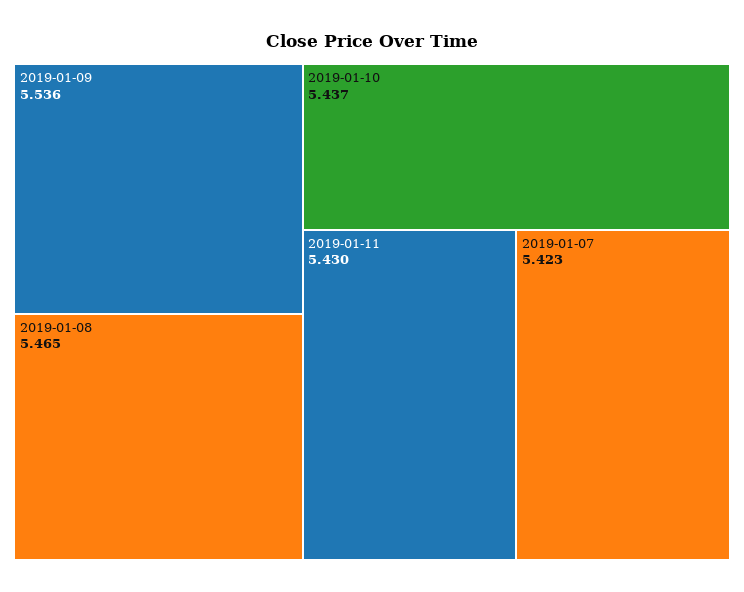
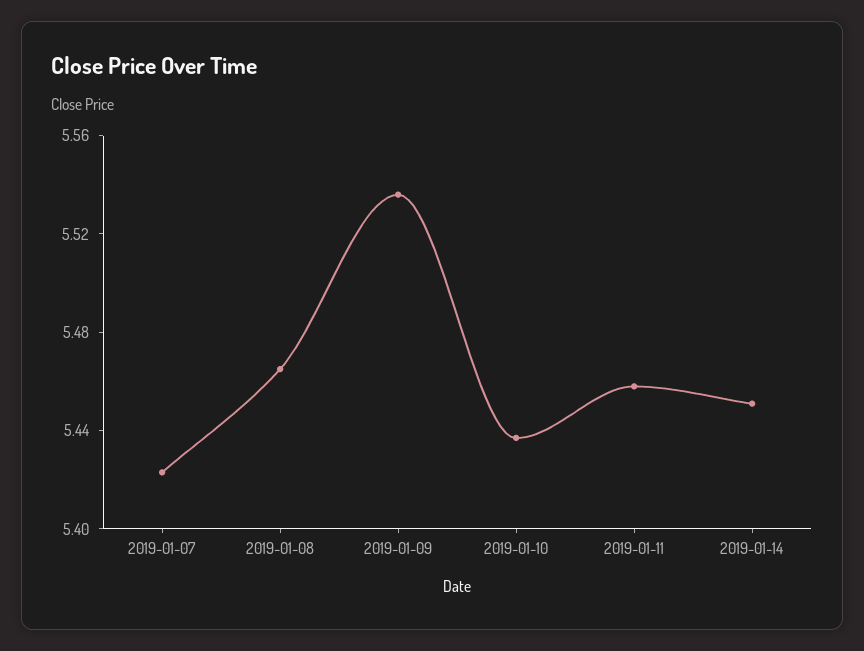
2019-01-11: 5.43 -> 5.46
2019-01-14: none -> 5.45

